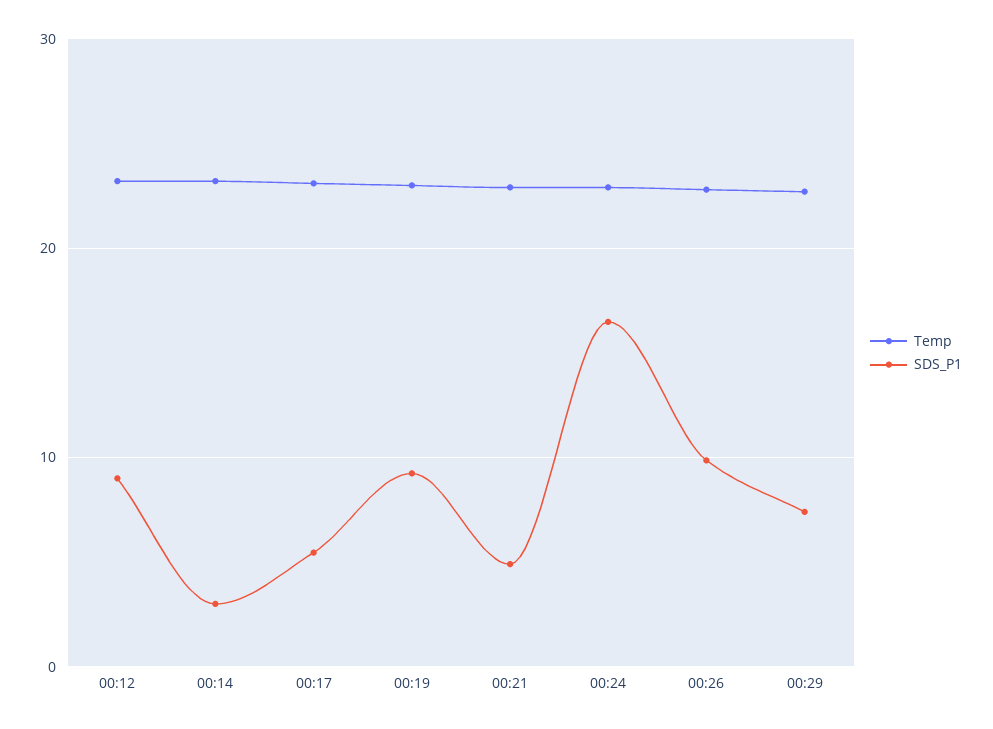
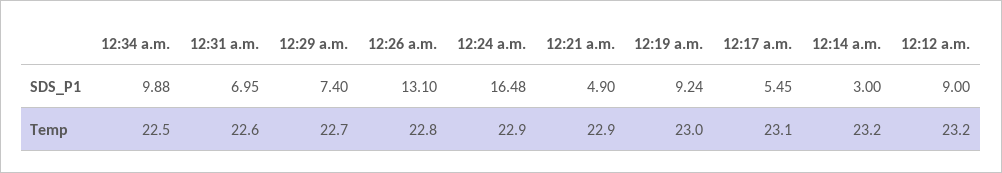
SDS_P1, 00:26: 10 -> 13.1
SDS_P1, 12:34 a.m.: none -> 9.88
SDS_P1, 12:31 a.m.: none -> 6.95
Temp, 12:34 a.m.: none -> 22.5
Temp, 12:31 a.m.: none -> 22.6

